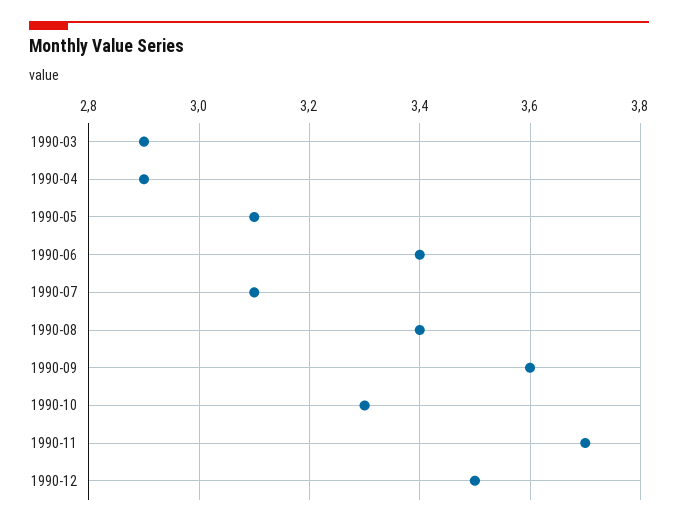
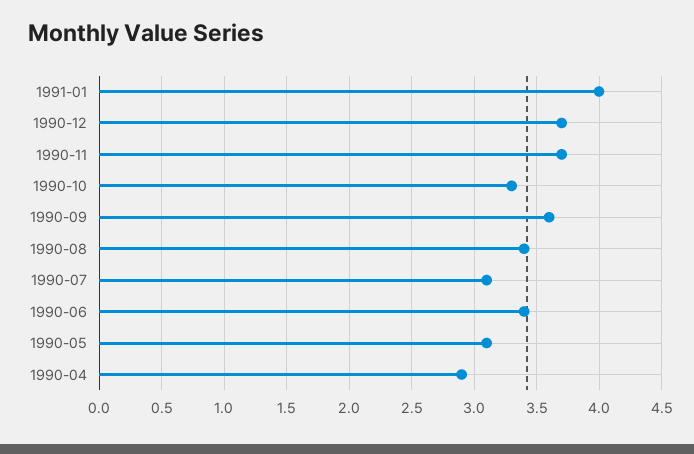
1990-03: 2.9 -> none
1990-12: 3.5 -> 3.7
1991-01: none -> 4

